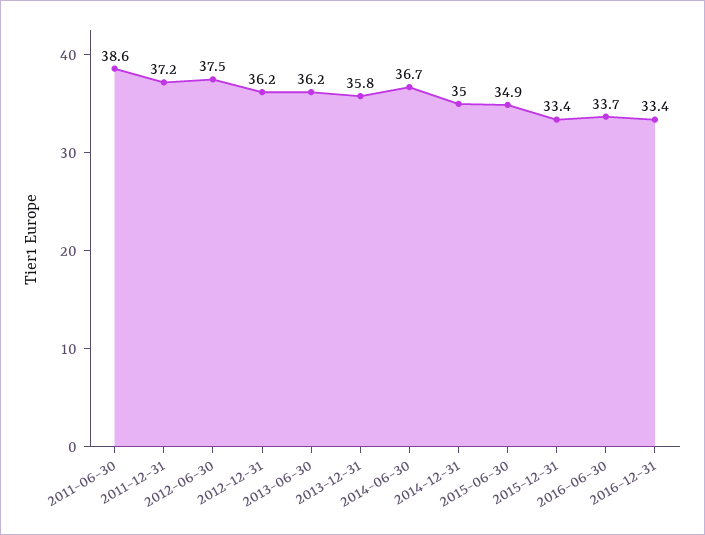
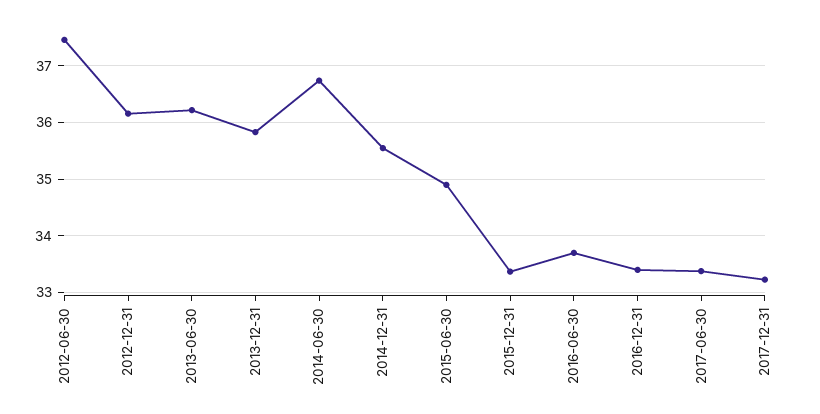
2011-06-30: 38.6 -> none
2011-12-31: 37.2 -> none
2014-12-31: 35 -> 35.6
2017-06-30: none -> 33.4
2017-12-31: none -> 33.2

